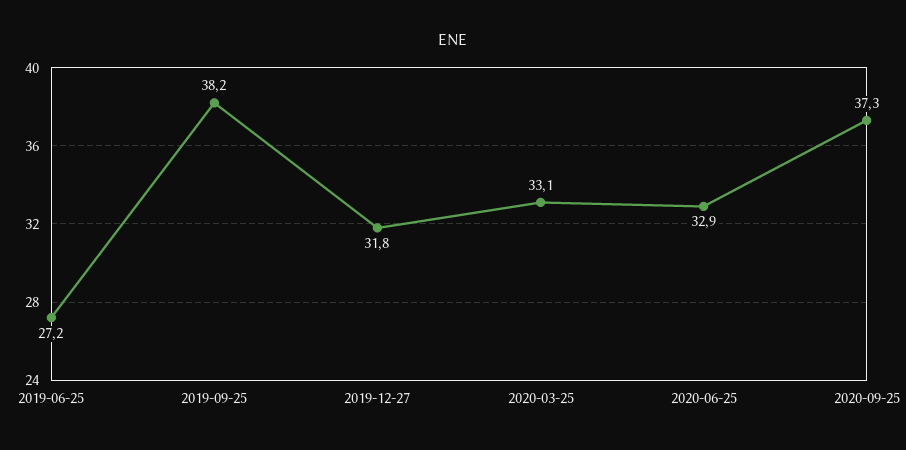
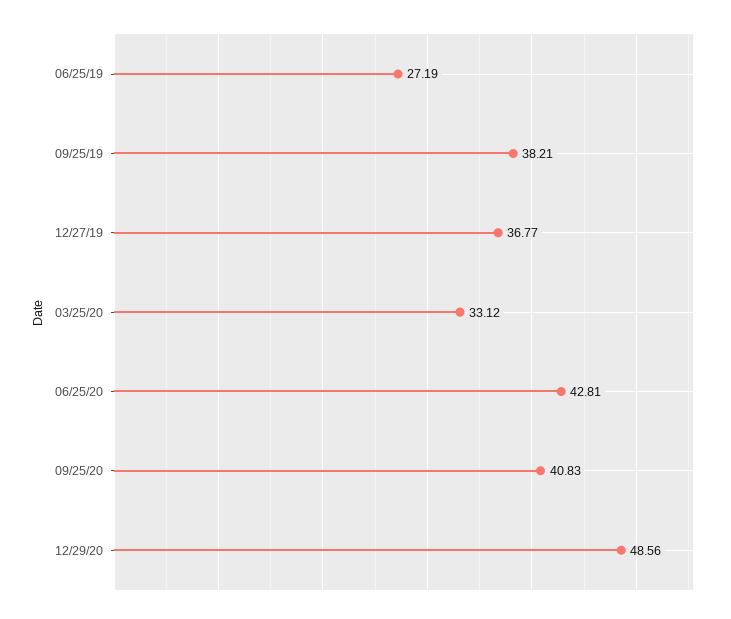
2019-12-27: 31.8 -> 36.77
2020-06-25: 32.9 -> 42.81
2020-09-25: 37.3 -> 40.83
12/29/20: none -> 48.56

